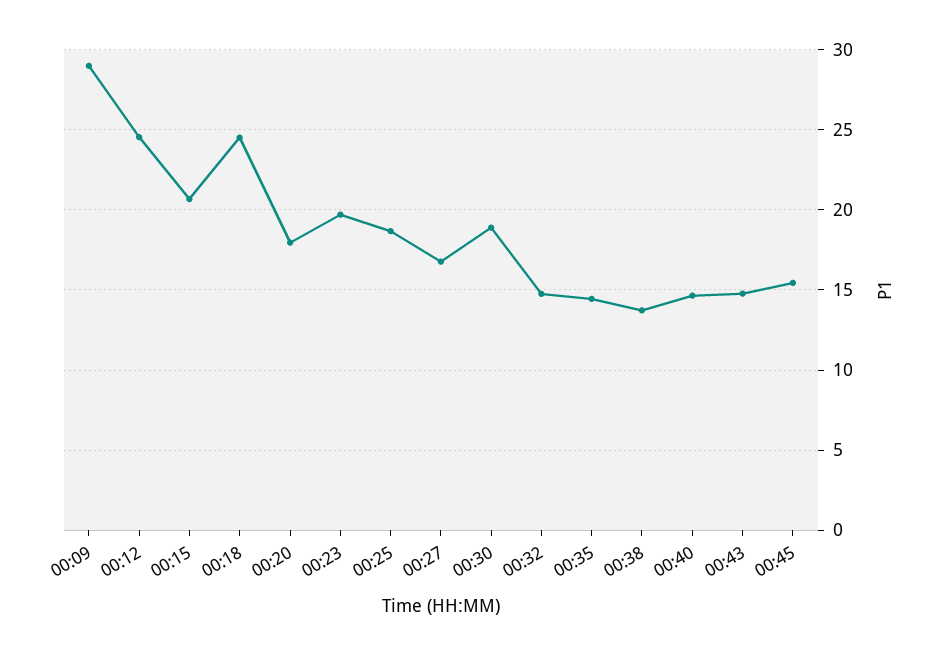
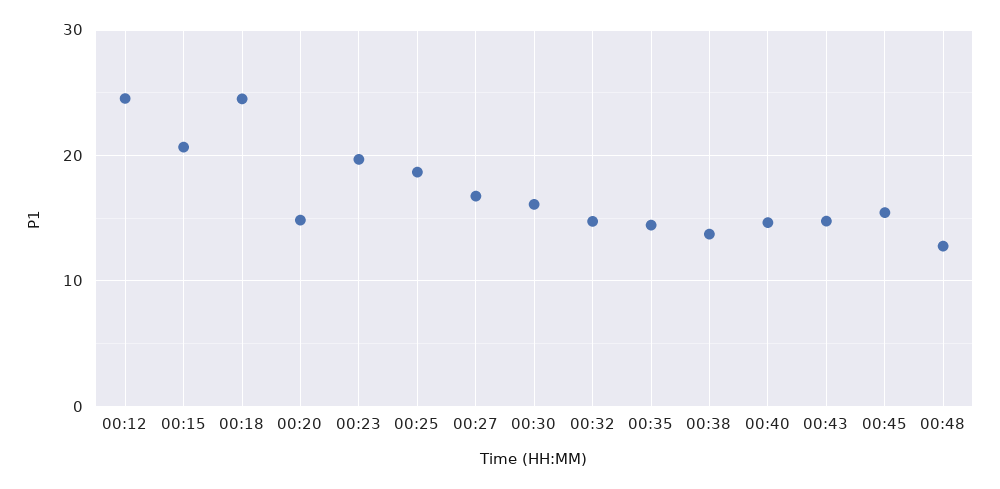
00:09: 29 -> none
00:20: 18 -> 15
00:30: 19 -> 16
00:48: none -> 13

